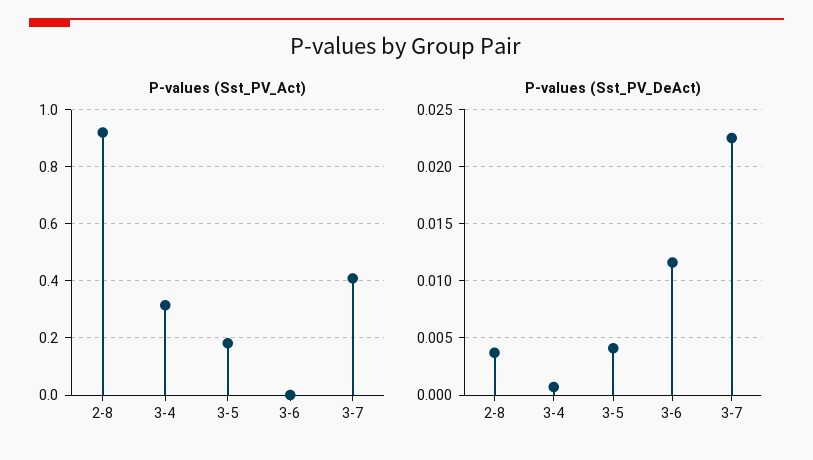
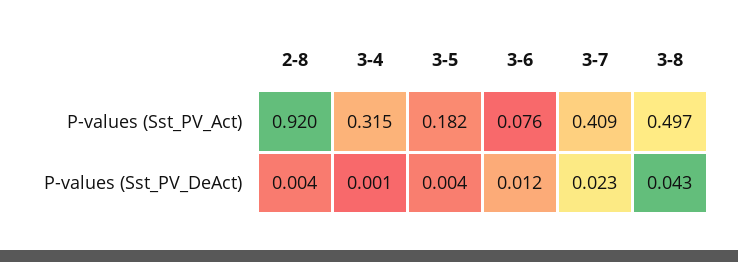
P-values (Sst_PV_Act), 3-6: 0 -> 0.076
P-values (Sst_PV_Act), 3-8: none -> 0.497
P-values (Sst_PV_DeAct), 3-8: none -> 0.043

